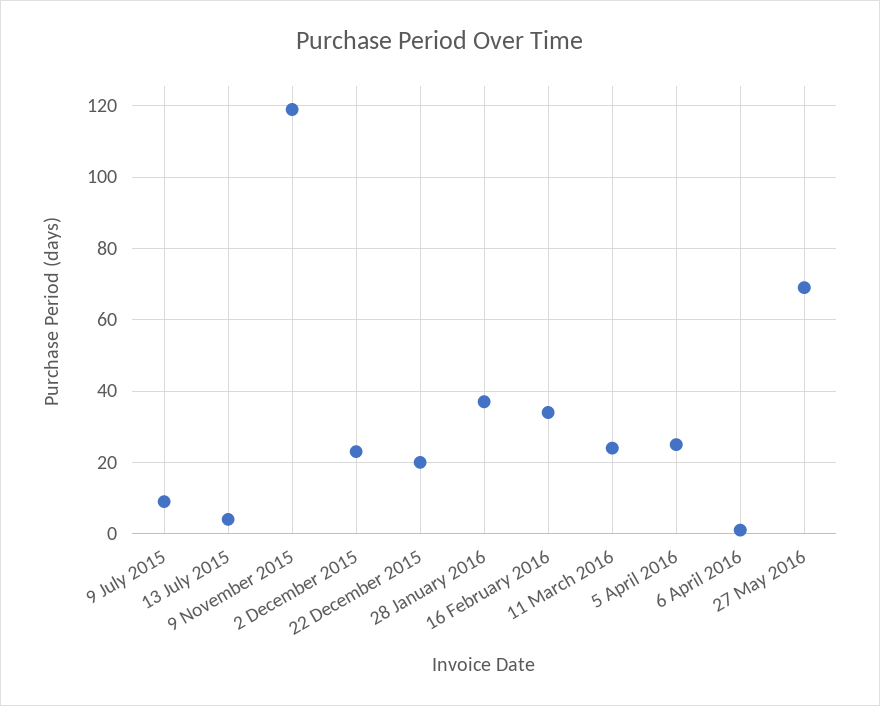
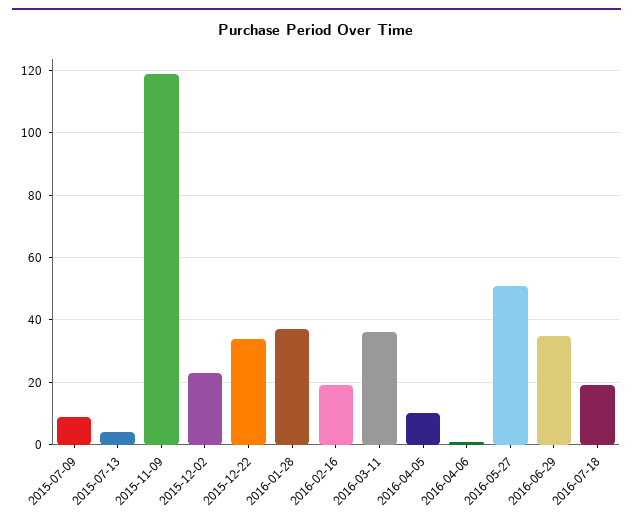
22 December 2015: 20 -> 35
16 February 2016: 35 -> 20
11 March 2016: 25 -> 35
5 April 2016: 25 -> 10
27 May 2016: 70 -> 50
2016-06-29: none -> 35
2016-07-18: none -> 20

